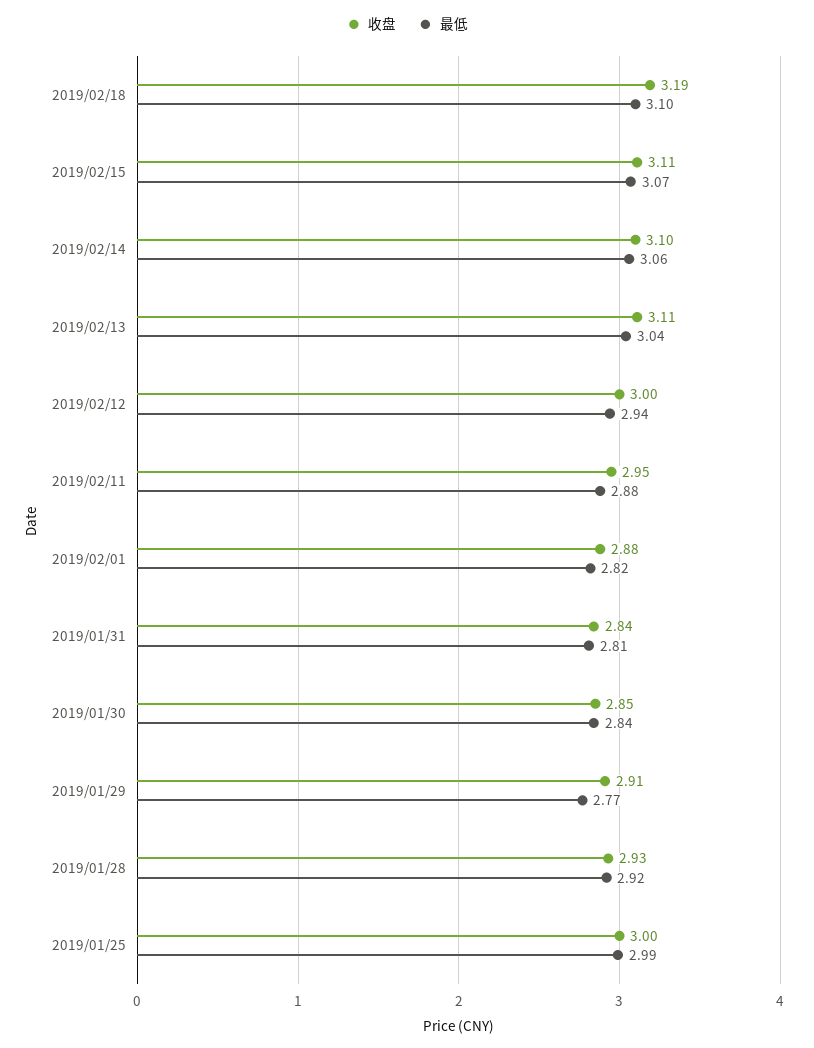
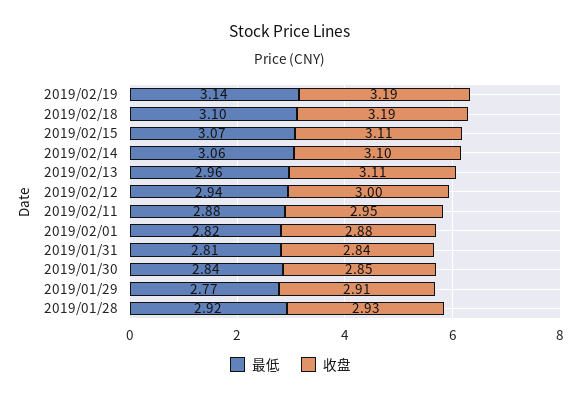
最低, 2019/02/13: 3.04 -> 2.96
收盘, 2019/01/25: 3 -> none
最低, 2019/01/25: 2.99 -> none
最低, 2019/02/19: none -> 3.14
收盘, 2019/02/19: none -> 3.19

